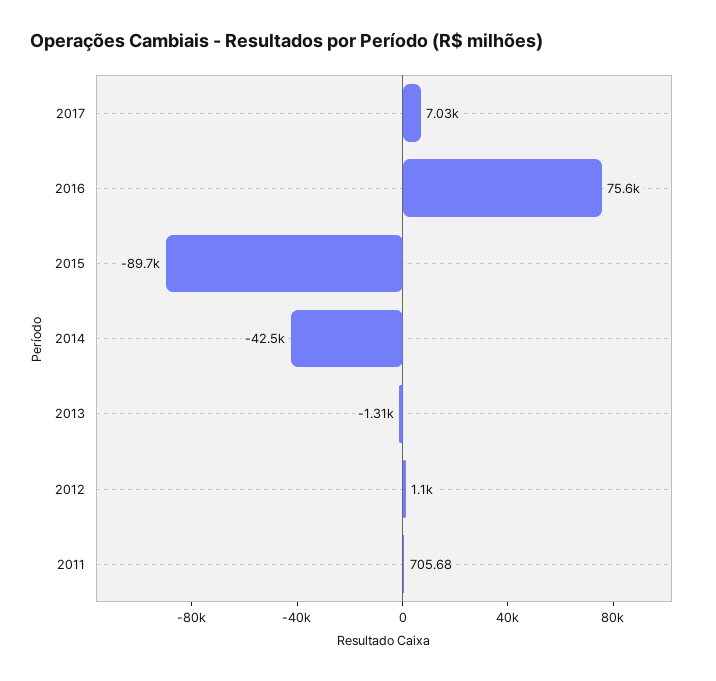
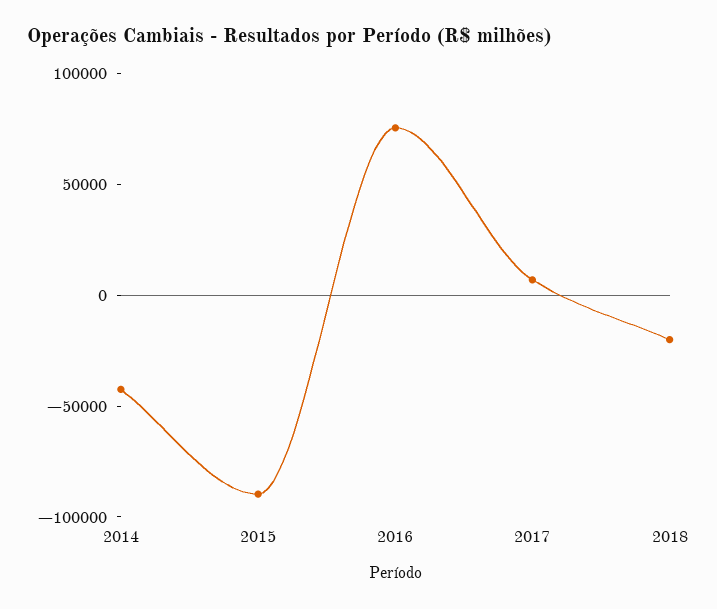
2013: -1310 -> none
2012: 1100 -> none
2011: 705.68 -> none
2018: none -> -20000

